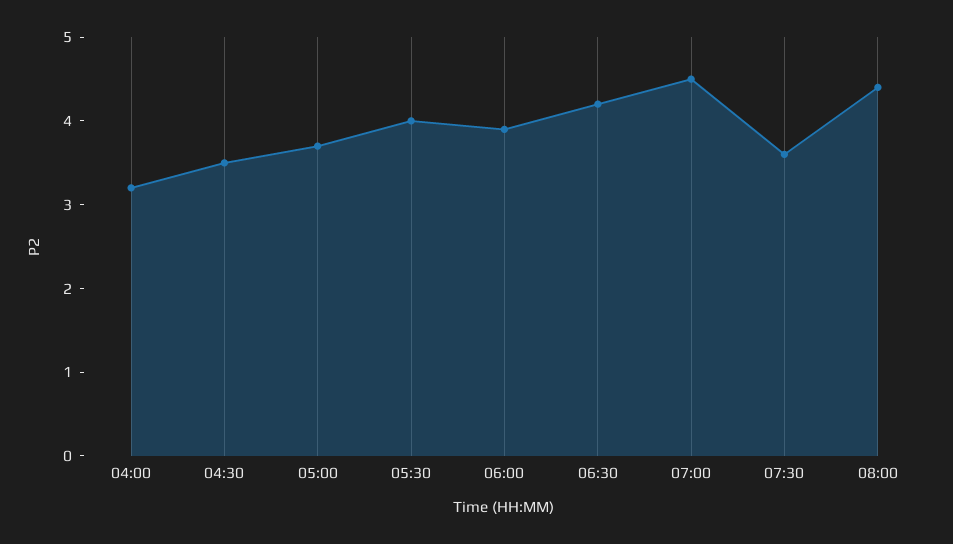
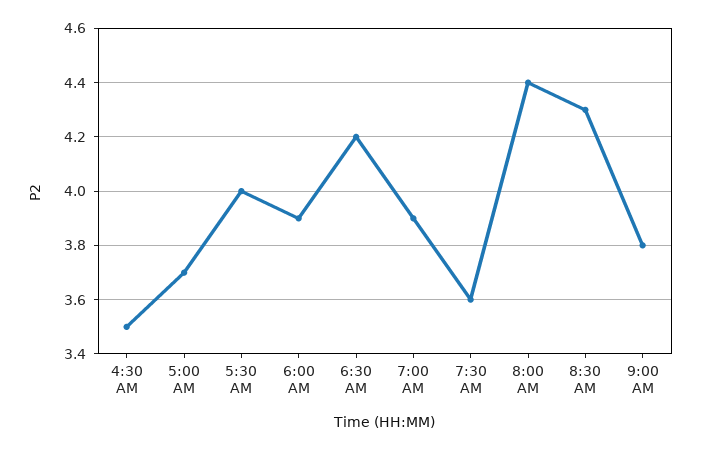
04:00: 3.2 -> none
07:00: 4.5 -> 3.9
8:30 AM: none -> 4.3
9:00 AM: none -> 3.8

